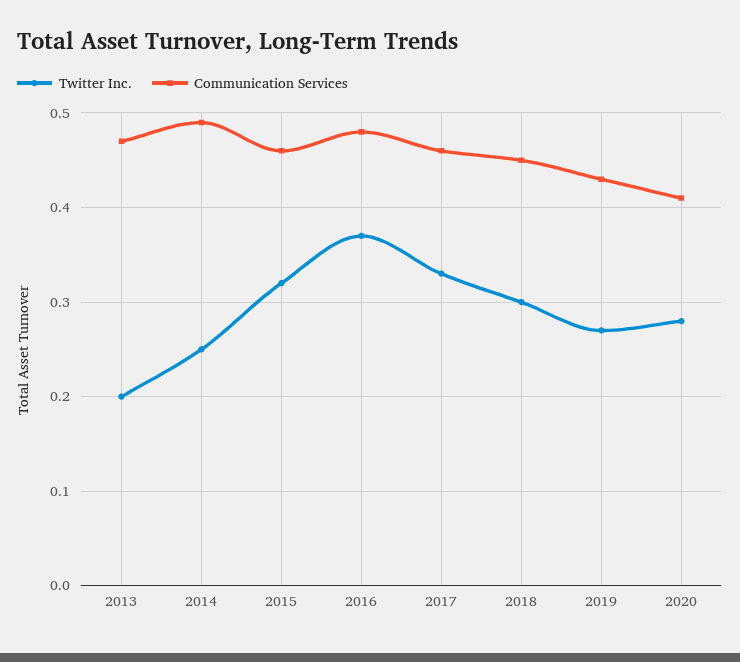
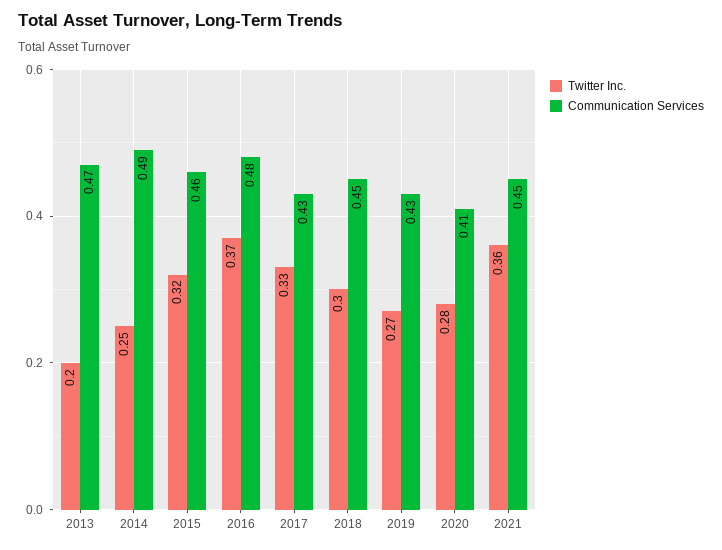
Communication Services, 2017: 0.46 -> 0.43
Twitter Inc., 2021: none -> 0.36
Communication Services, 2021: none -> 0.45

